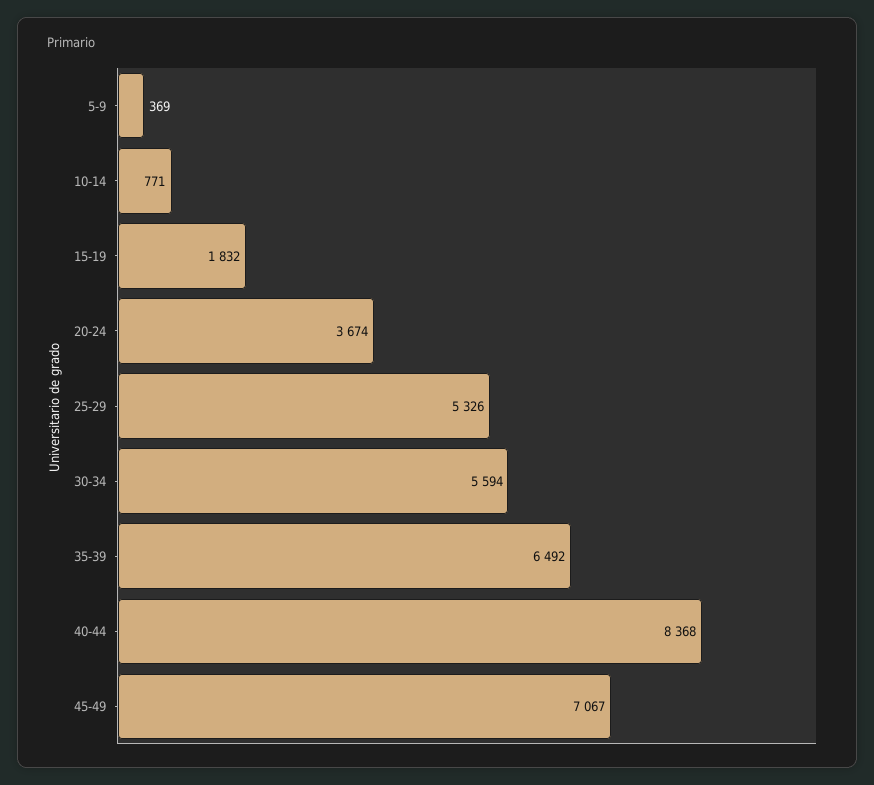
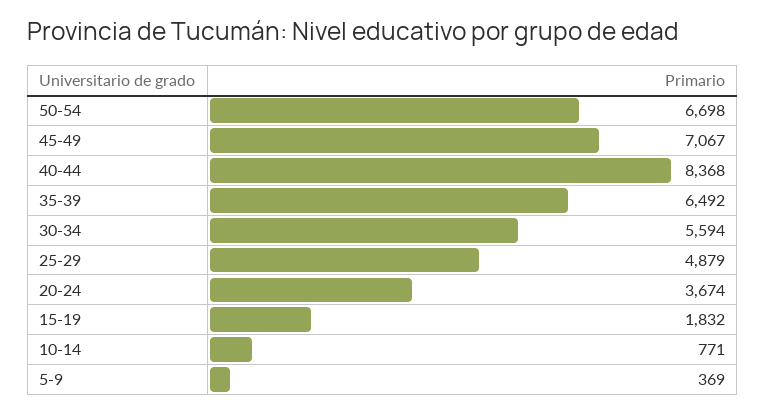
25-29: 5326 -> 4879
50-54: none -> 6698

